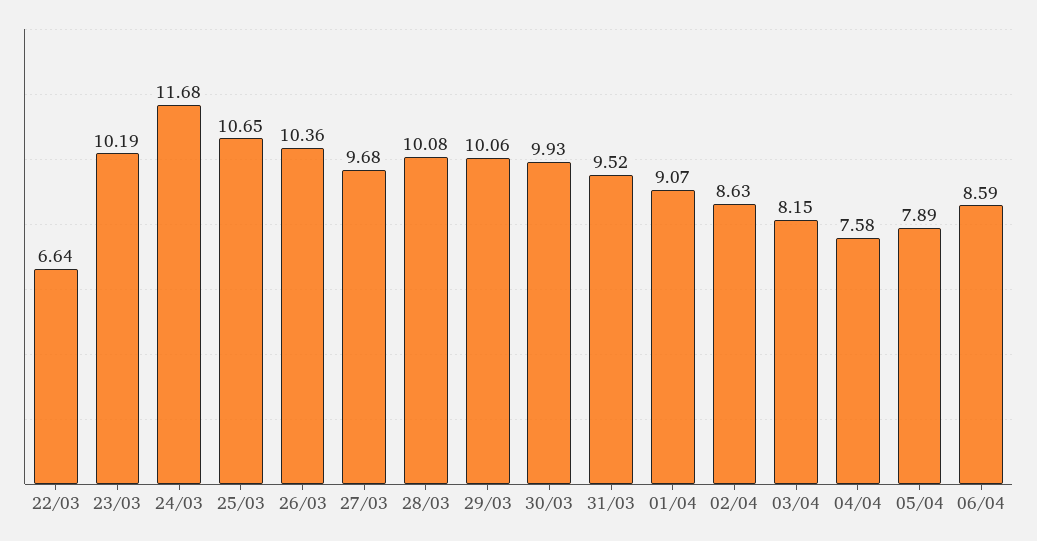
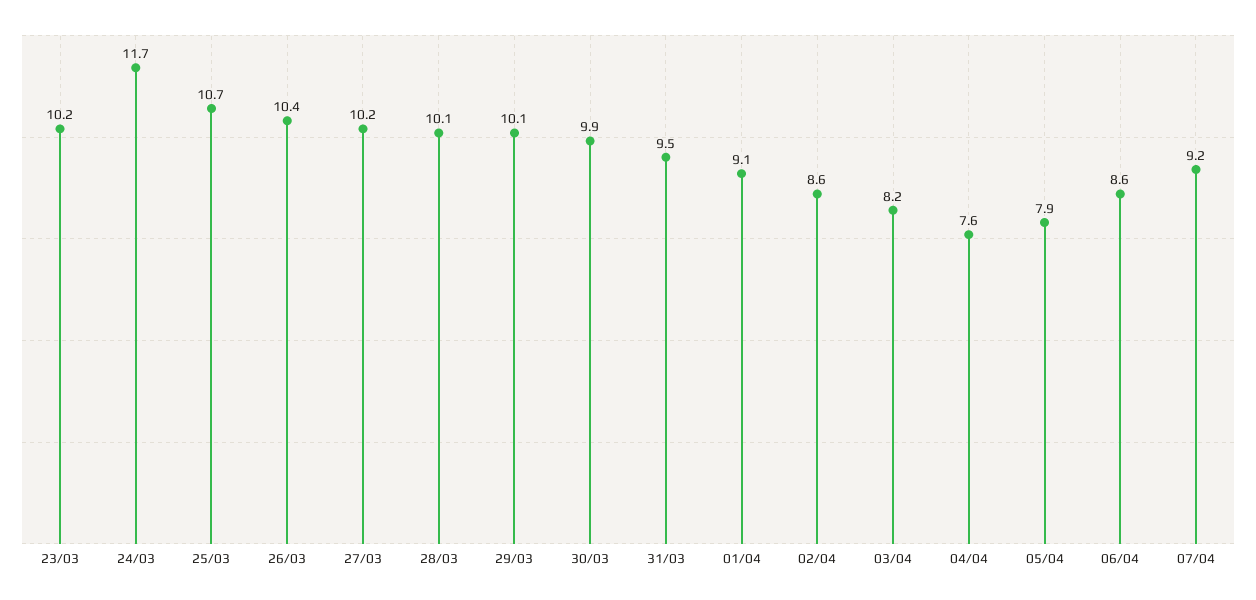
22/03: 6.64 -> none
27/03: 9.68 -> 10.2
07/04: none -> 9.2

